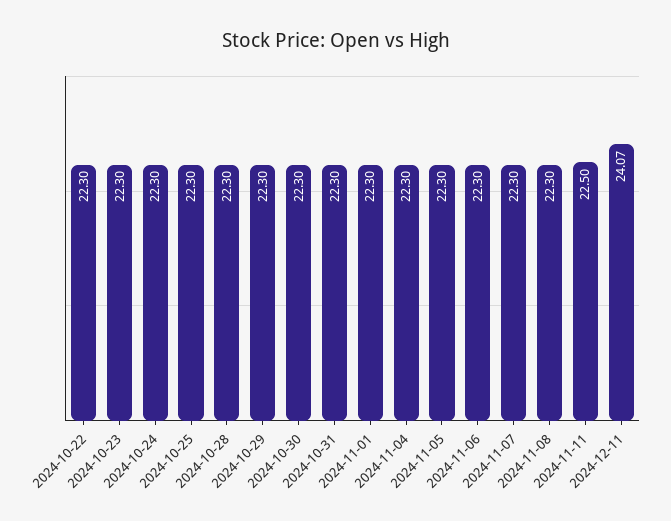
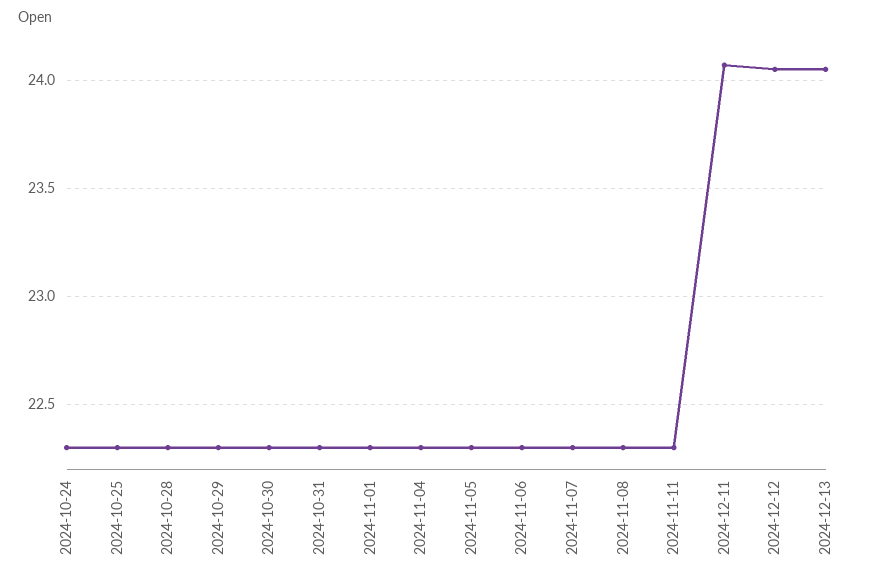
2024-10-22: 22.3 -> none
2024-10-23: 22.3 -> none
2024-11-11: 22.5 -> 22.3
2024-12-12: none -> 24.05
2024-12-13: none -> 24.05

